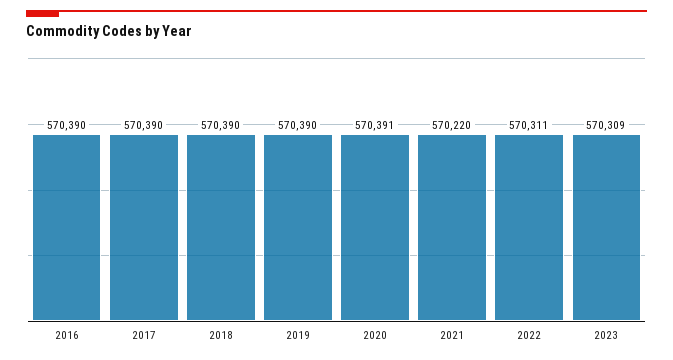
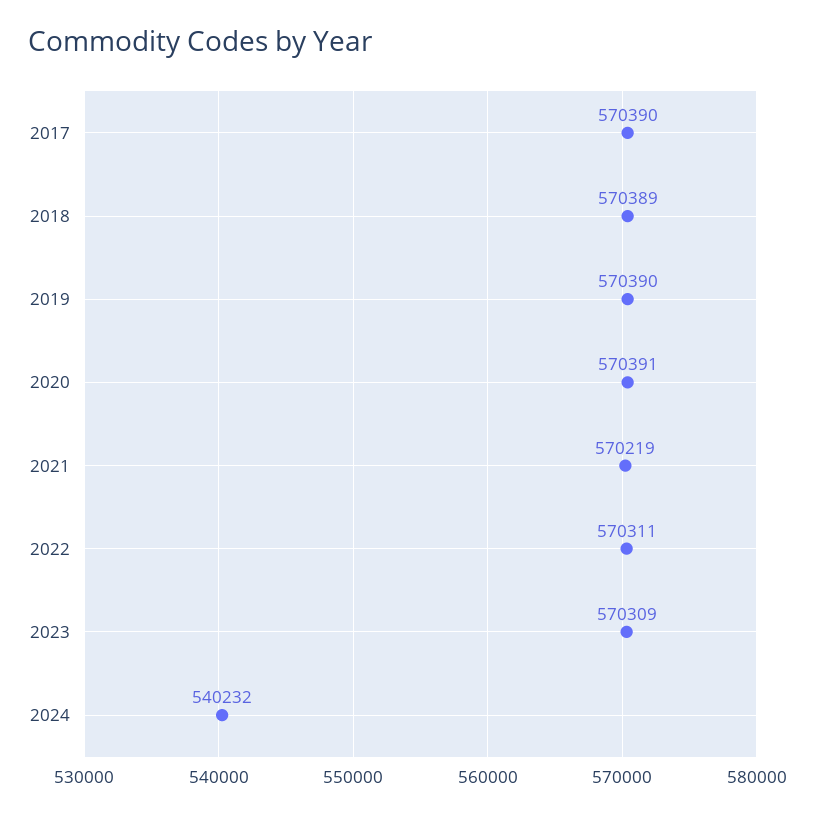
2016: 570390 -> none
2018: 570390 -> 570389
2021: 570220 -> 570219
2024: none -> 540232

